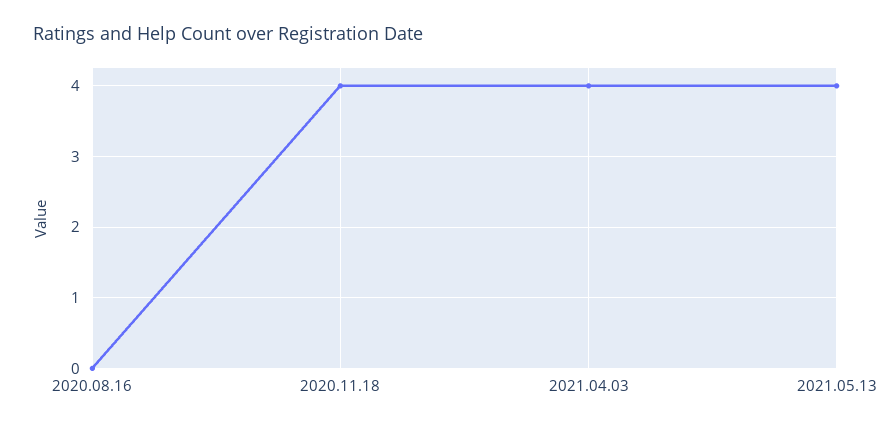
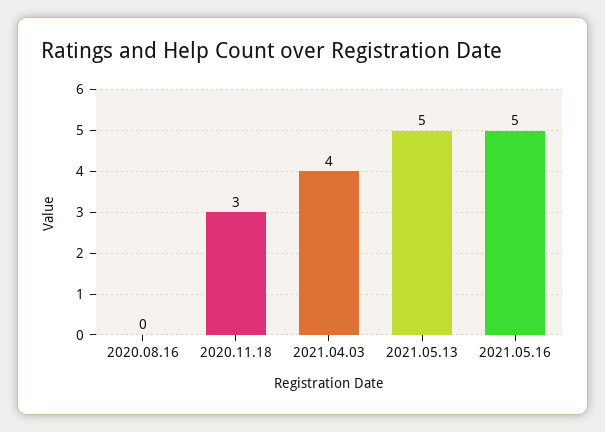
2020.11.18: 4 -> 3
2021.05.13: 4 -> 5
2021.05.16: none -> 5

